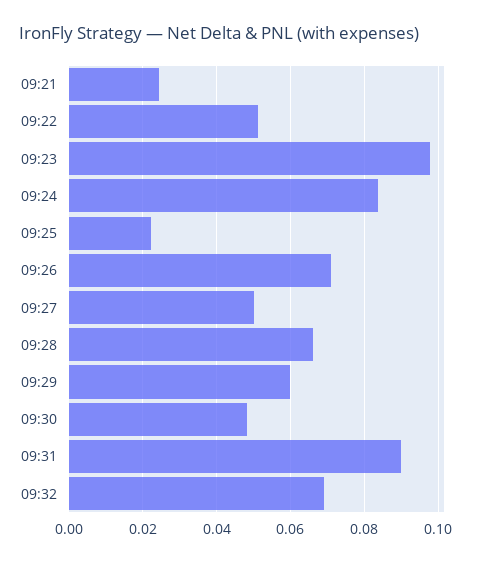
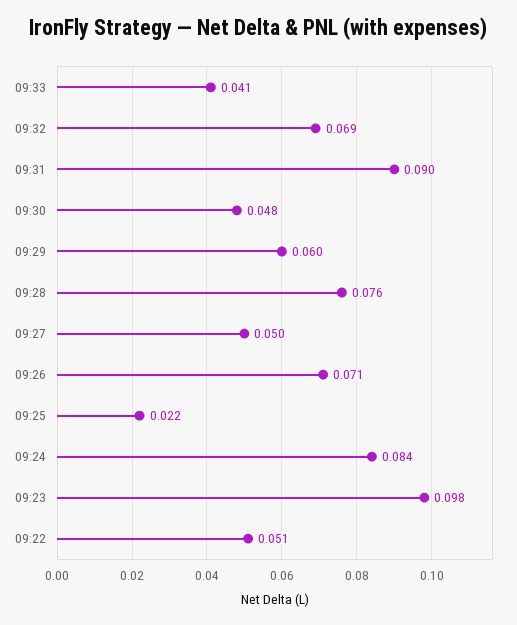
09:21: 0.024 -> none
09:28: 0.066 -> 0.076
09:33: none -> 0.041

